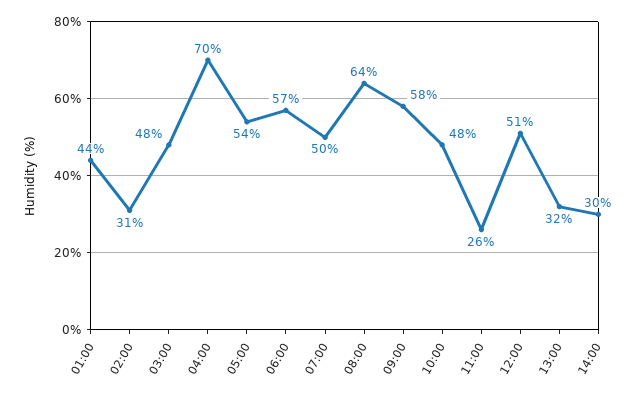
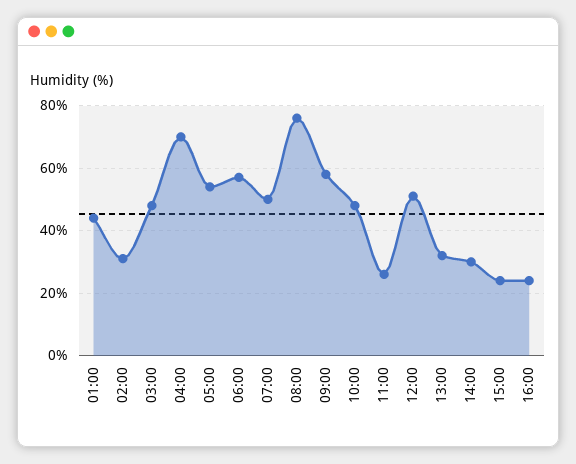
08:00: 64 -> 75
15:00: none -> 25
16:00: none -> 25

